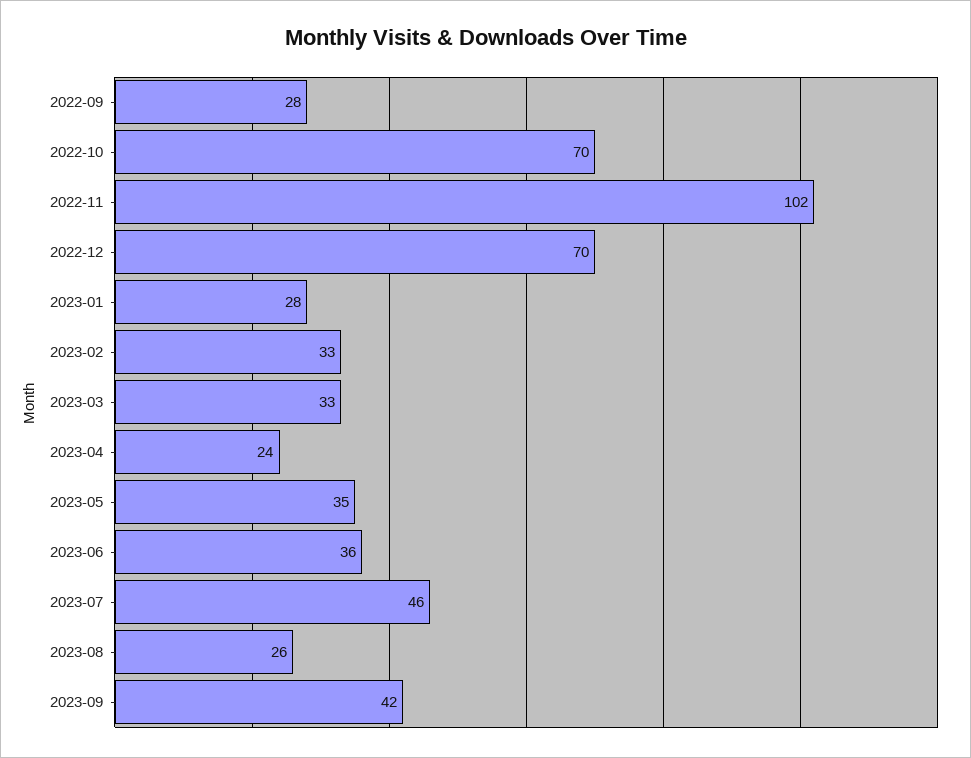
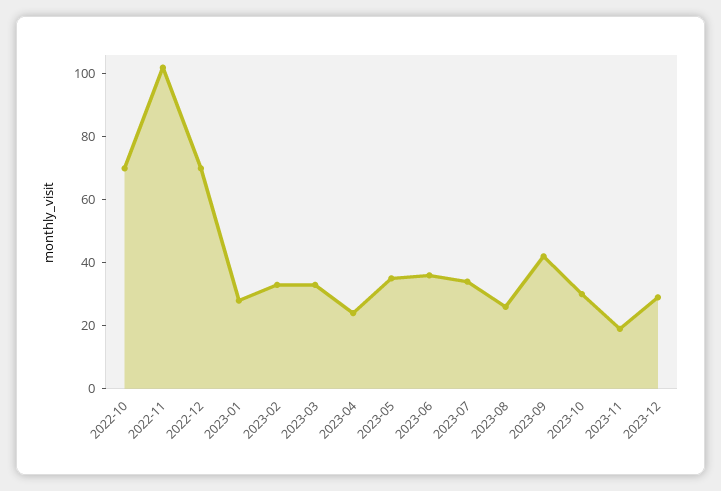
2022-09: 28 -> none
2023-07: 46 -> 35
2023-10: none -> 30
2023-11: none -> 20
2023-12: none -> 30

